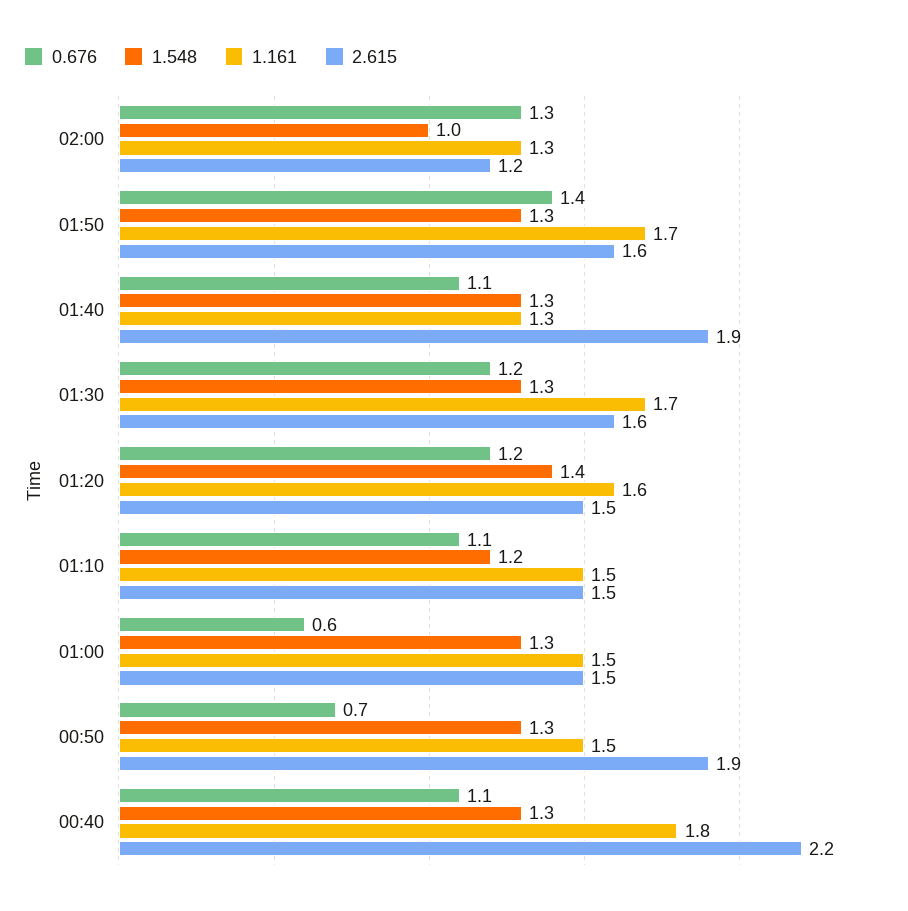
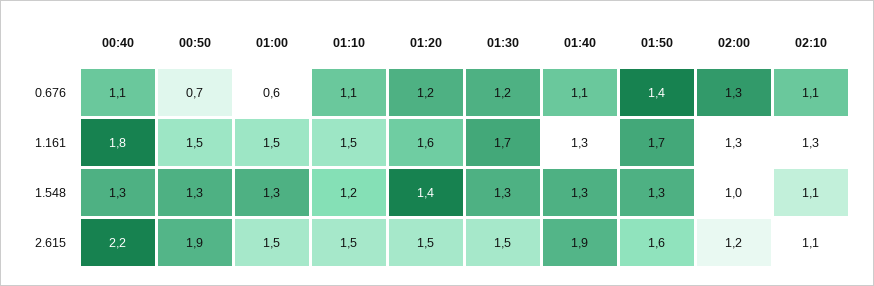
2.615, 01:30: 1.6 -> 1.5
0.676, 02:10: none -> 1.1
1.161, 02:10: none -> 1.3
1.548, 02:10: none -> 1.1
2.615, 02:10: none -> 1.1

